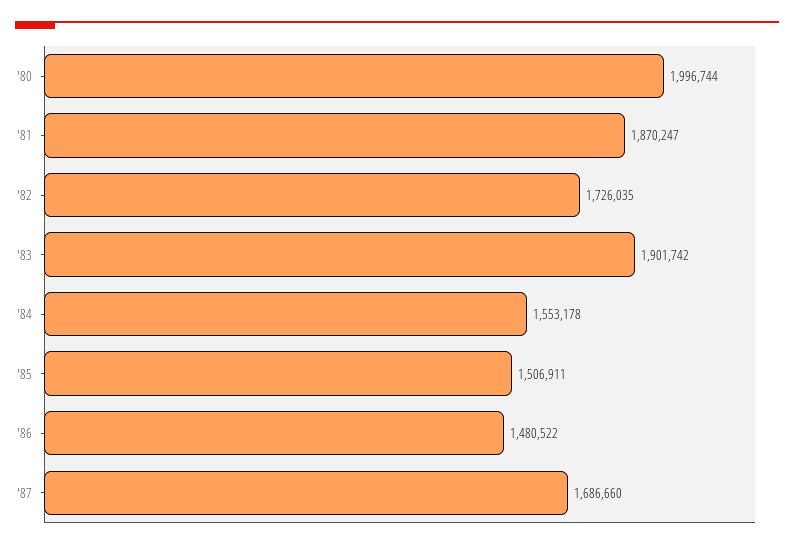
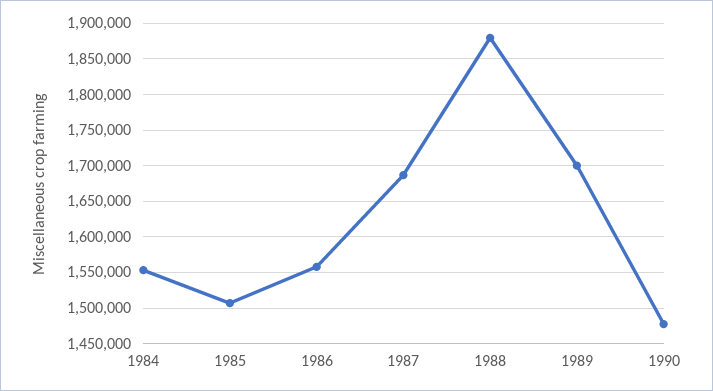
'80: 1996744 -> none
'81: 1870247 -> none
'82: 1726035 -> none
'83: 1901742 -> none
'86: 1480522 -> 1560000
1988: none -> 1880000
1989: none -> 1700000
1990: none -> 1480000

